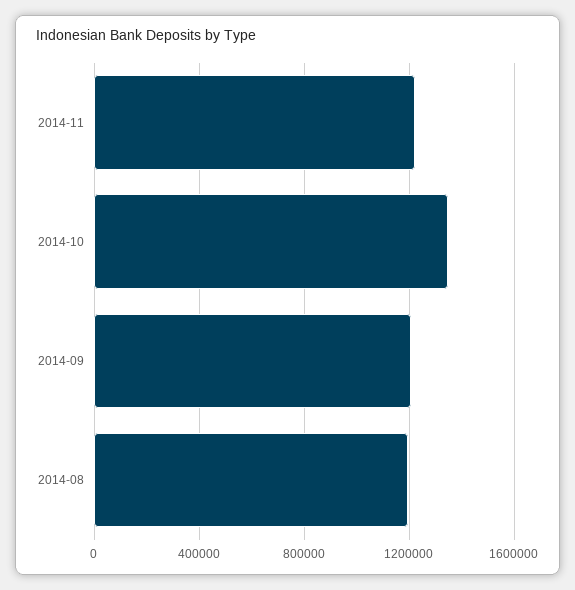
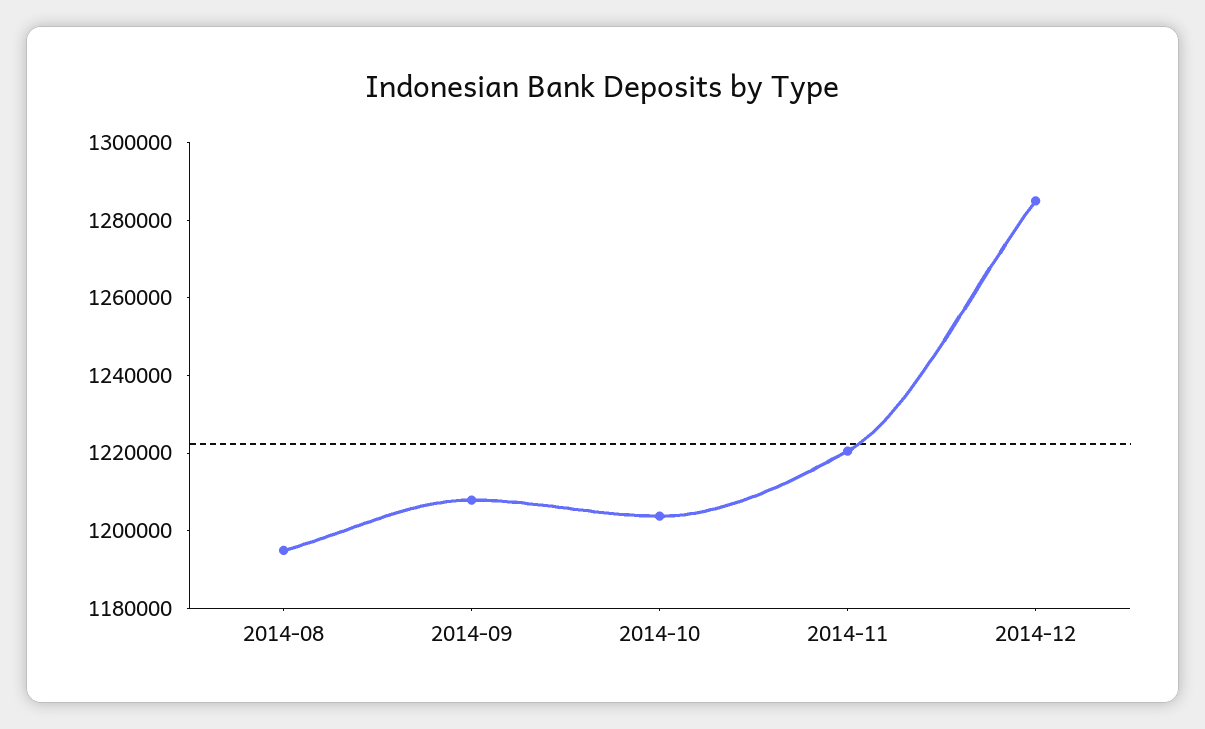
2014-10: 1350000 -> 1205000
2014-12: none -> 1285000

